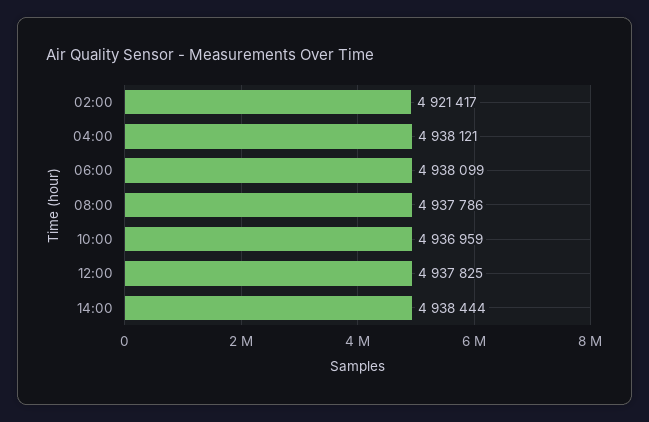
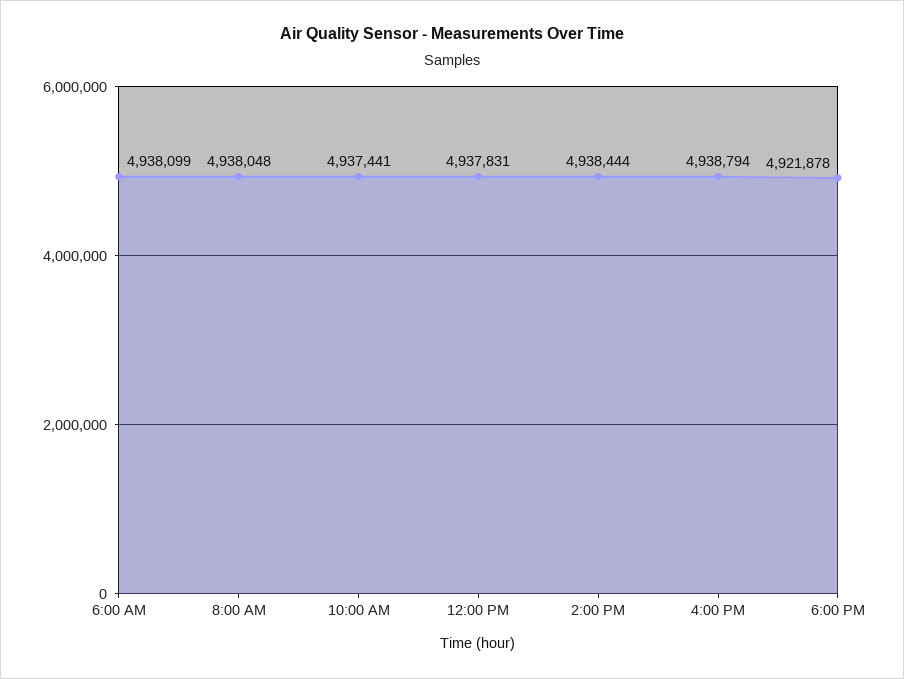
02:00: 4921417 -> none
04:00: 4938121 -> none
08:00: 4937786 -> 4938048
10:00: 4936959 -> 4937441
12:00: 4937825 -> 4937831
4:00 PM: none -> 4938794
6:00 PM: none -> 4921878

